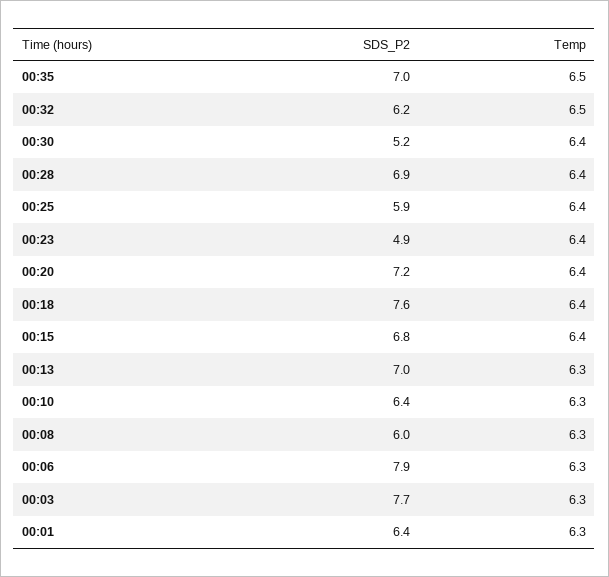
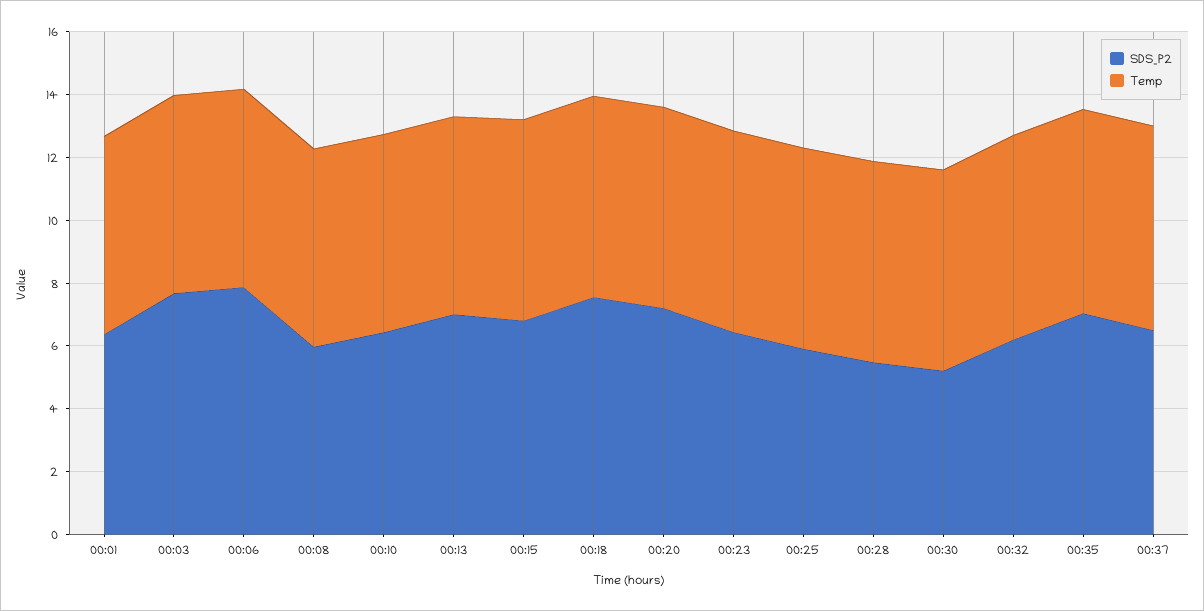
SDS_P2, 00:28: 6.9 -> 5.5
SDS_P2, 00:23: 4.9 -> 6.5
SDS_P2, 00:37: none -> 6.5
Temp, 00:37: none -> 6.5

